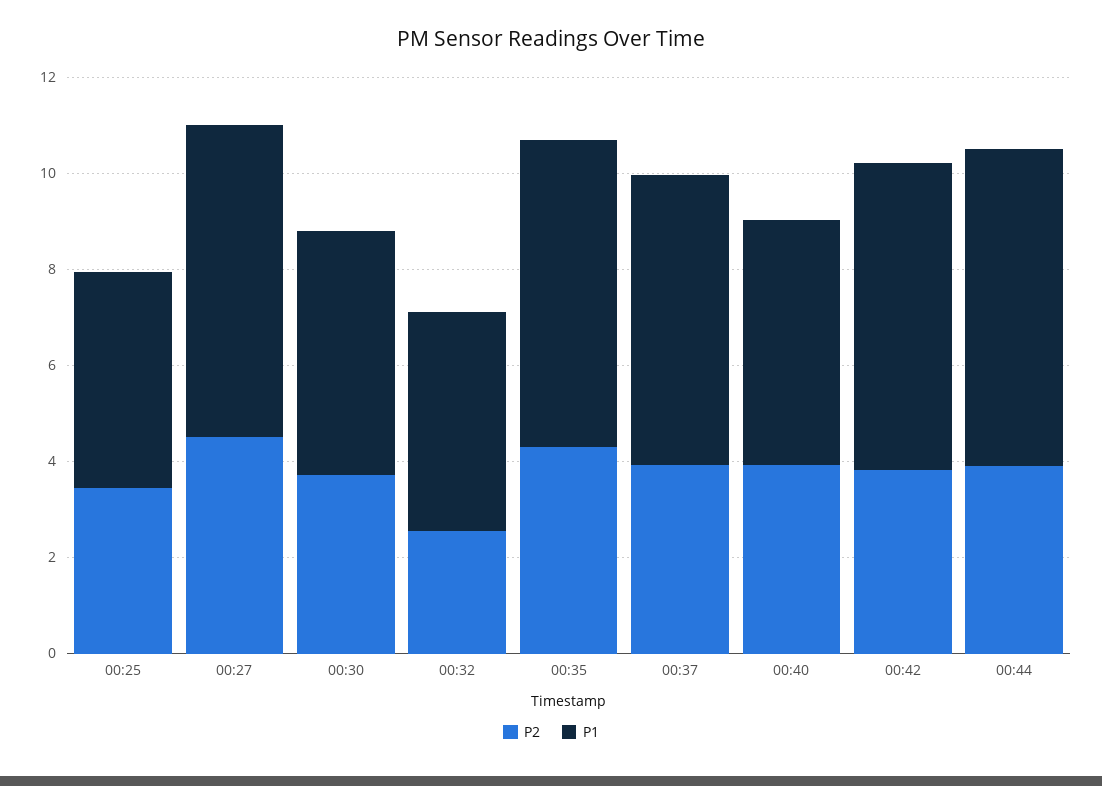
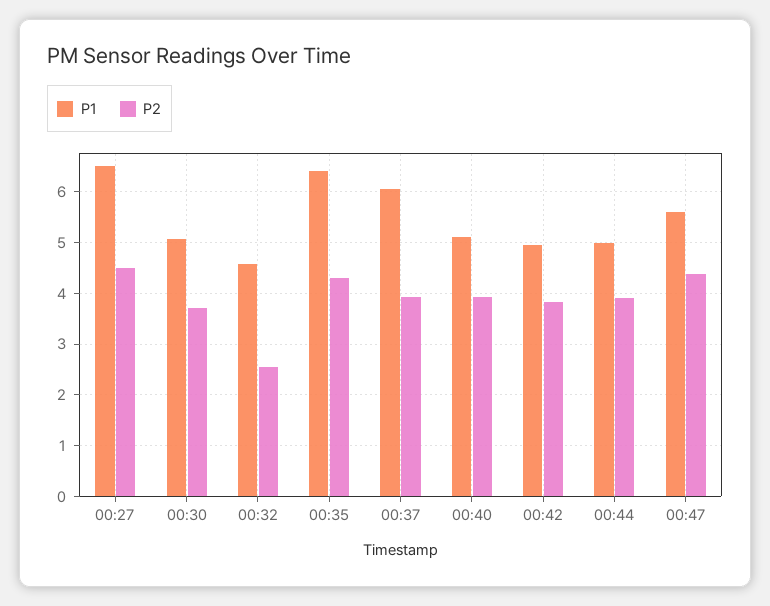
P2, 00:25: 3.5 -> none
P1, 00:25: 4.5 -> none
P1, 00:42: 6.5 -> 5
P1, 00:44: 6.5 -> 5
P1, 00:47: none -> 5.6
P2, 00:47: none -> 4.4

